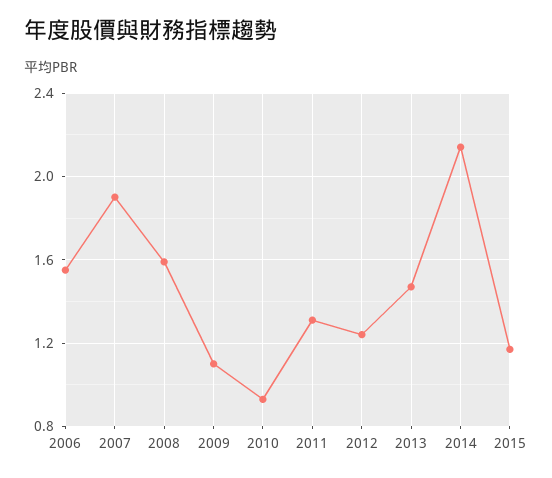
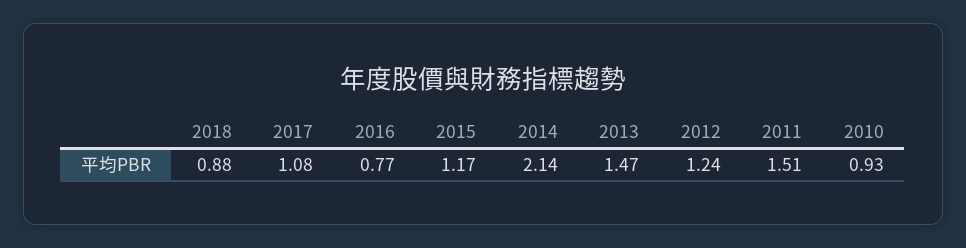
2006: 1.55 -> none
2007: 1.9 -> none
2008: 1.6 -> none
2009: 1.1 -> none
2011: 1.3 -> 1.51
2018: none -> 0.88
2017: none -> 1.08
2016: none -> 0.77

